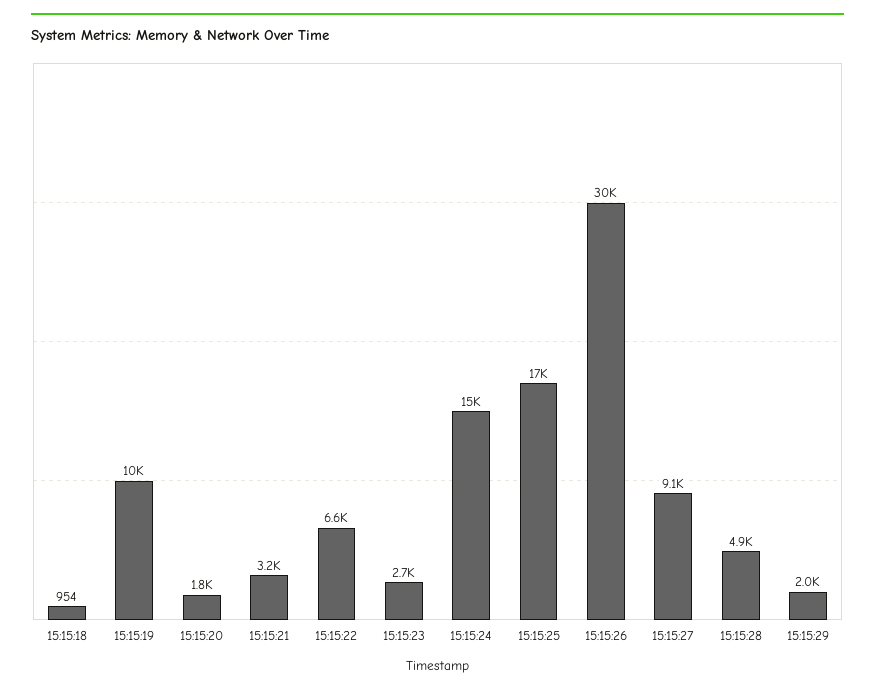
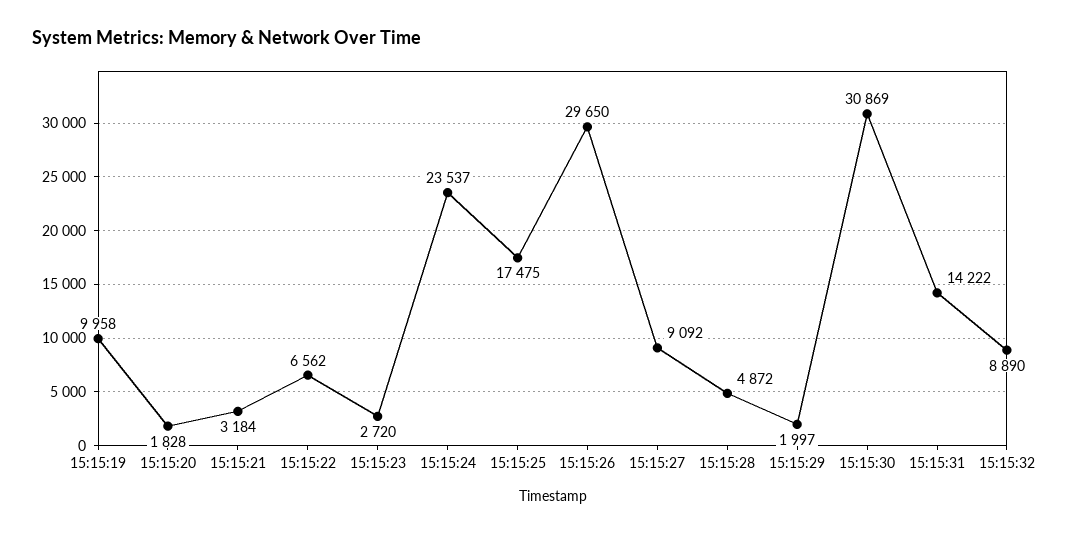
15:15:18: 954 -> none
15:15:24: 15000 -> 23537
15:15:30: none -> 30869
15:15:31: none -> 14222
15:15:32: none -> 8890

